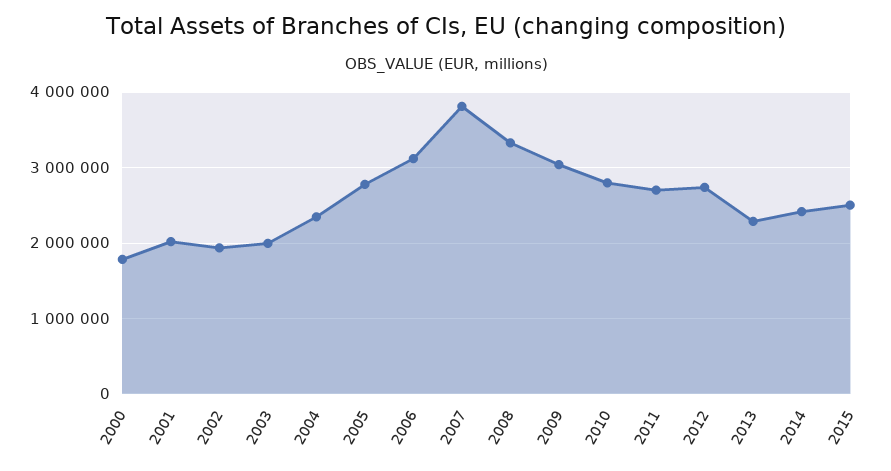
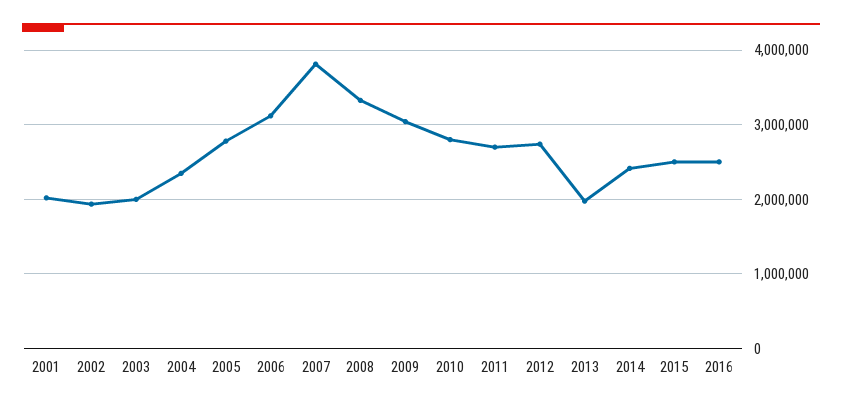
2000: 1800000 -> none
2013: 2300000 -> 2000000
2016: none -> 2500000

